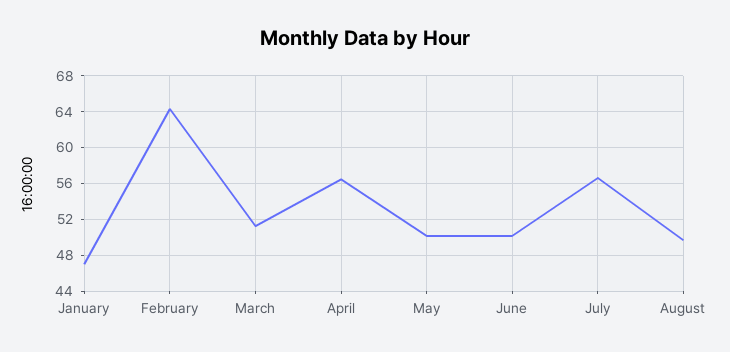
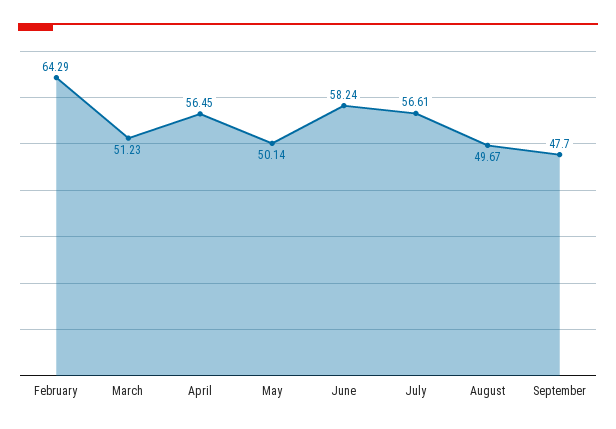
January: 47 -> none
June: 50 -> 58.24
September: none -> 47.7

